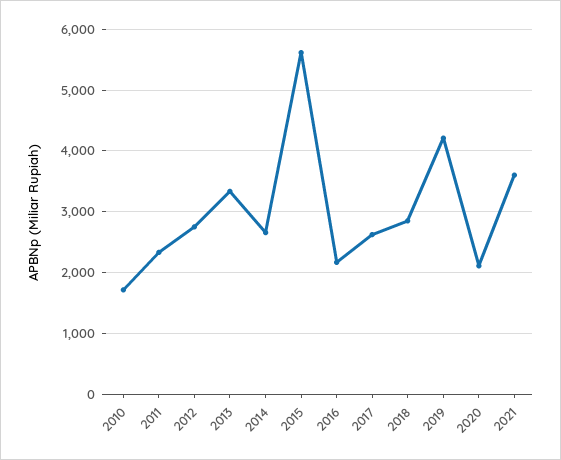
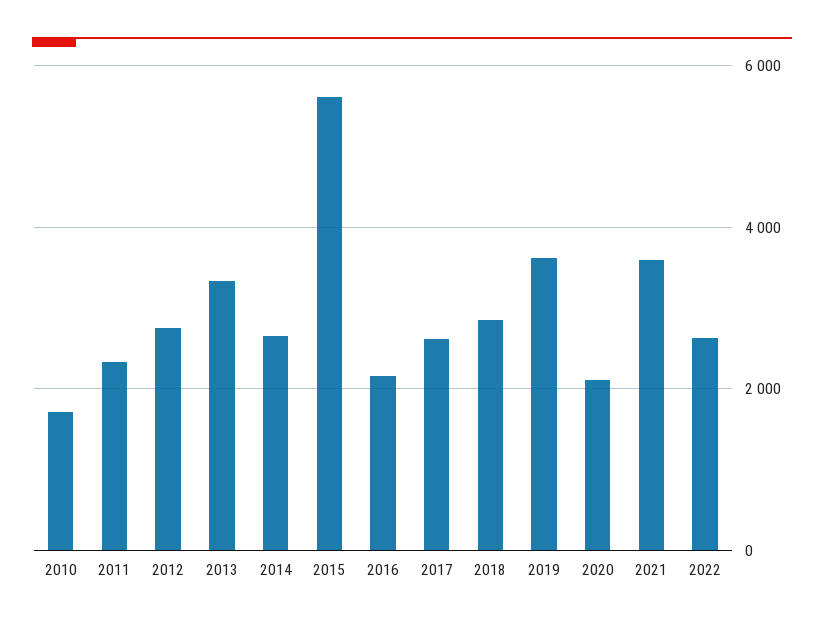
2019: 4200 -> 3600
2022: none -> 2600

